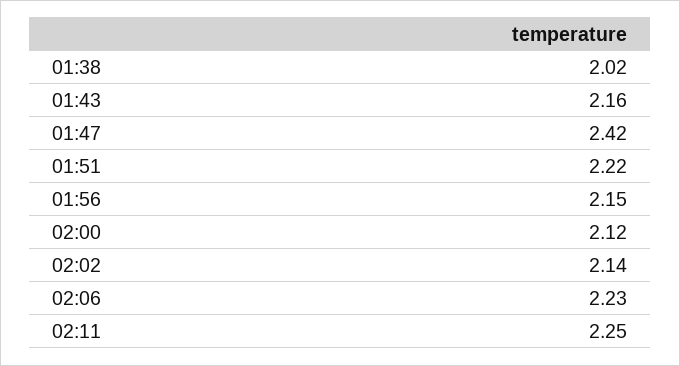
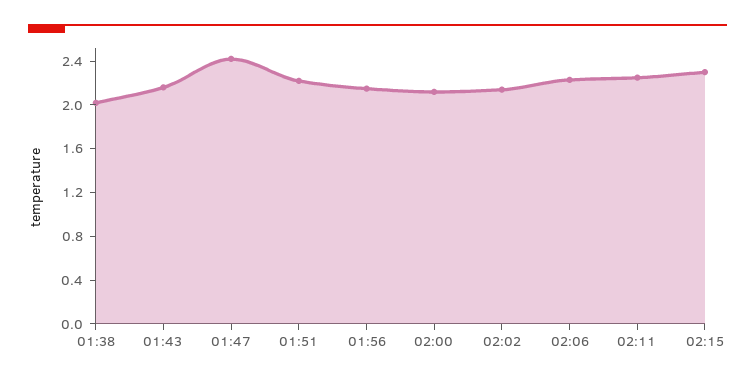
02:15: none -> 2.3

